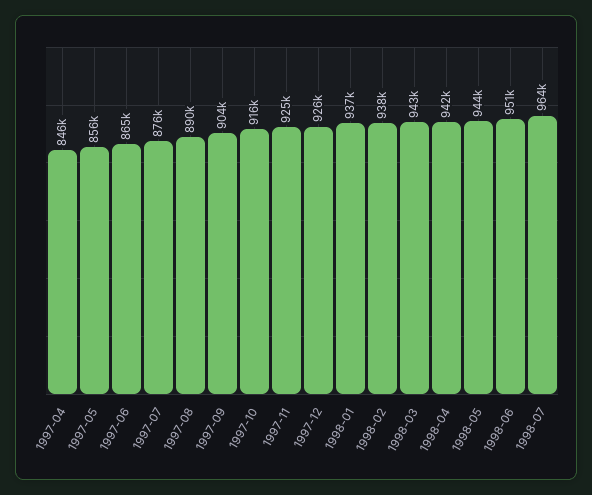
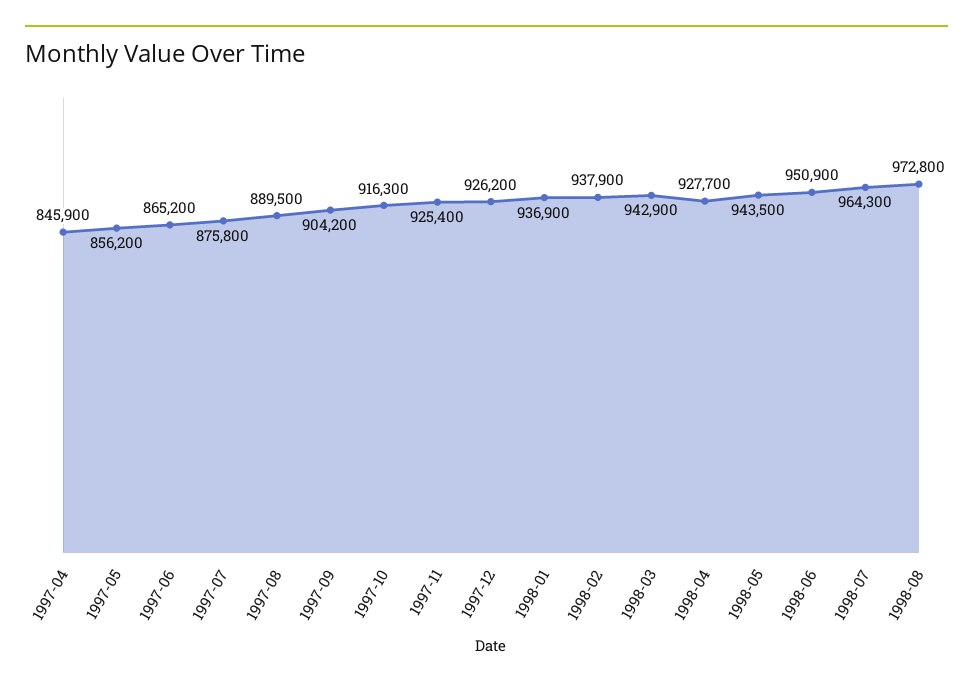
1998-04: 942000 -> 927700
1998-08: none -> 972800

